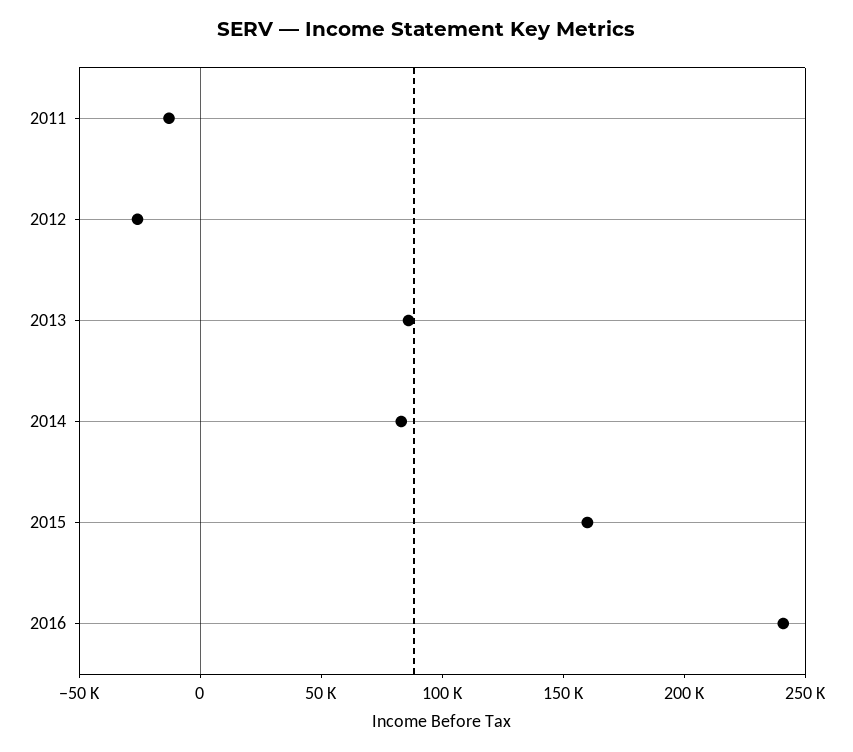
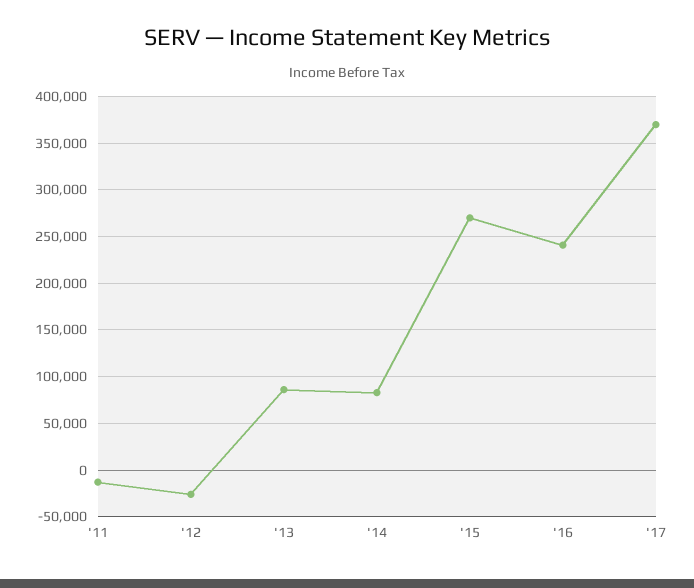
2015: 160000 -> 270000
'17: none -> 370000

